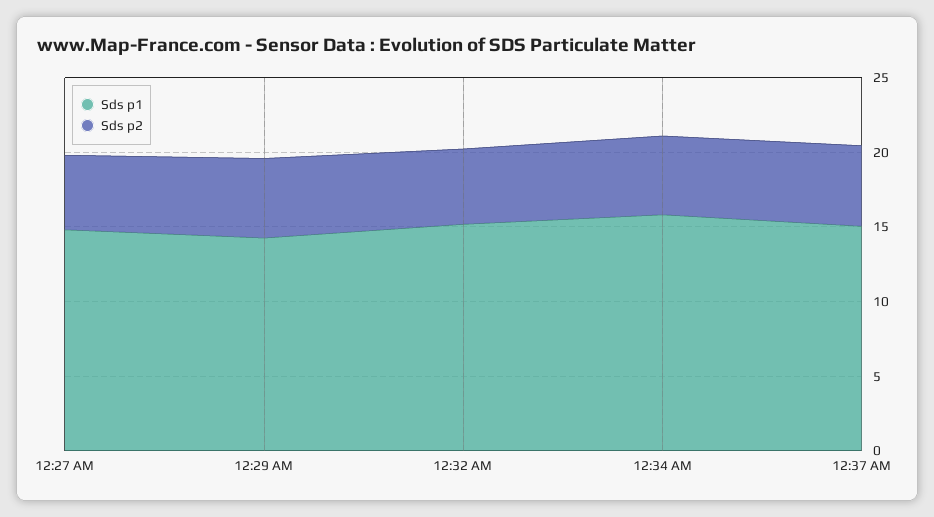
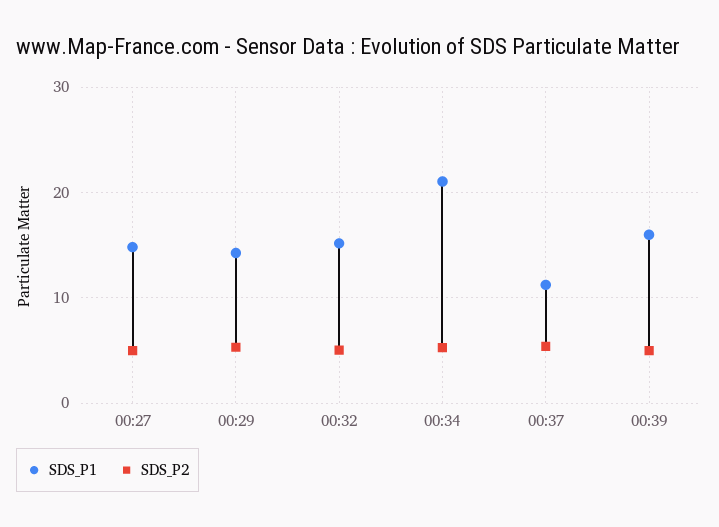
Sds p1, 12:34 AM: 16 -> 21
Sds p1, 12:37 AM: 15 -> 11
Sds p1, 00:39: none -> 16
Sds p2, 00:39: none -> 5

